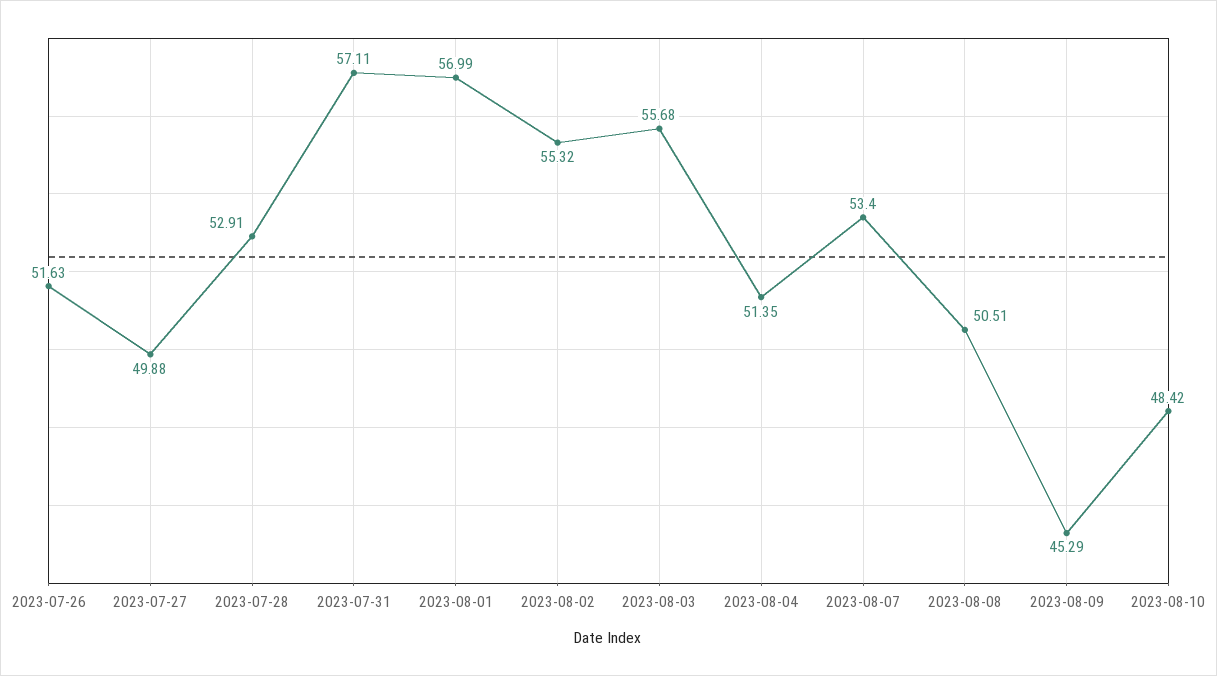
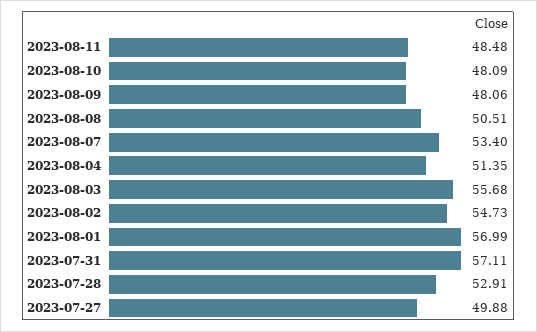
2023-07-26: 51.63 -> none
2023-08-02: 55.32 -> 54.73
2023-08-09: 45.29 -> 48.06
2023-08-10: 48.42 -> 48.09
2023-08-11: none -> 48.48

